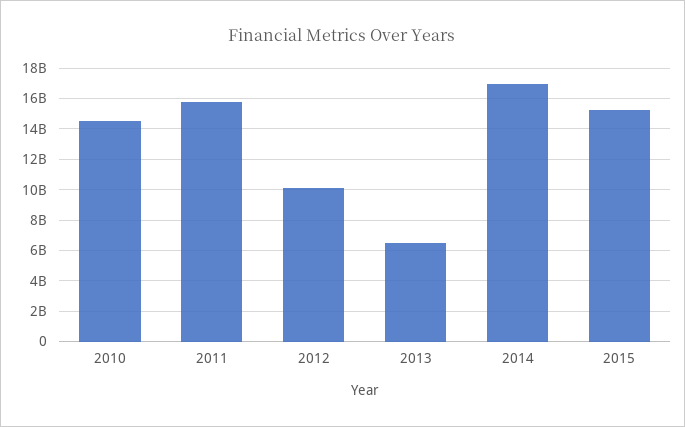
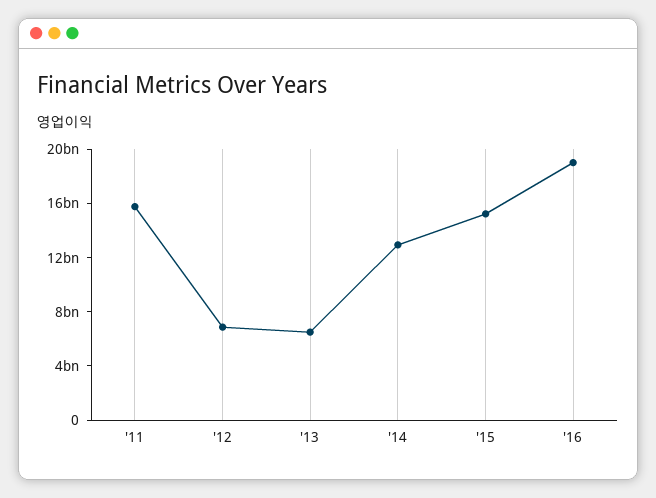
2010: 14500000000 -> none
2012: 10000000000 -> 7000000000
2014: 17000000000 -> 13000000000
'16: none -> 19000000000

